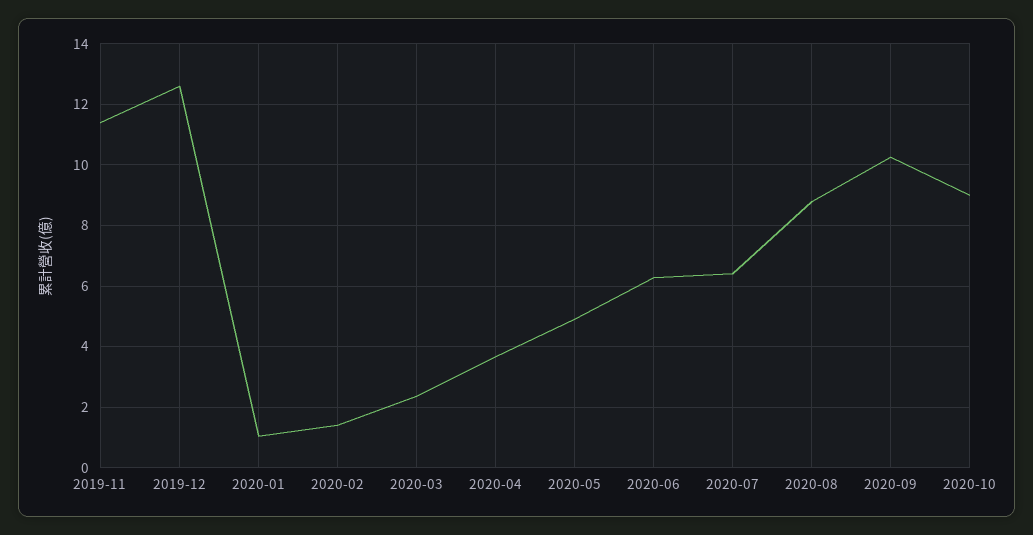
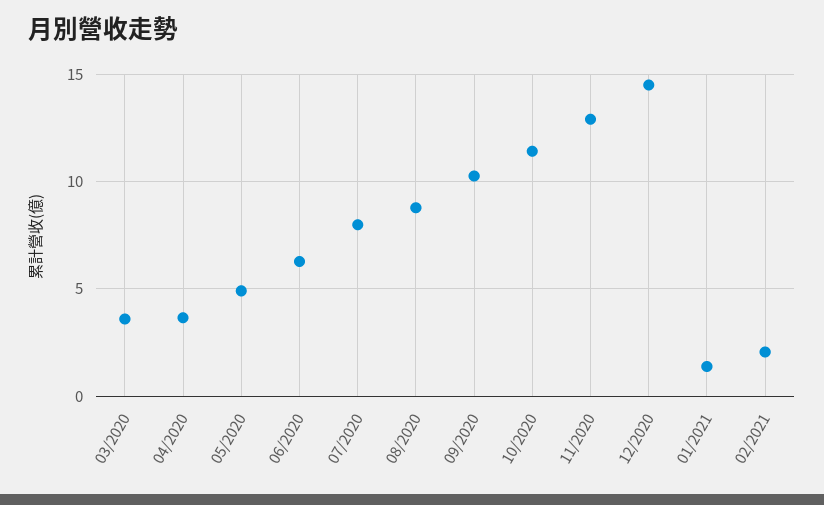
2019-11: 11.4 -> none
2019-12: 12.6 -> none
2020-01: 1 -> none
2020-02: 1.4 -> none
2020-03: 2.4 -> 3.5
2020-07: 6.4 -> 8
2020-10: 9 -> 11.5
11/2020: none -> 13
12/2020: none -> 14.5
01/2021: none -> 1.5
02/2021: none -> 2

